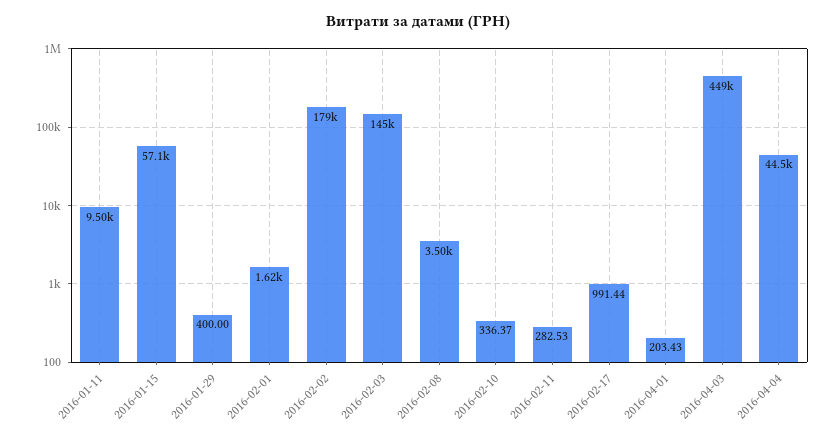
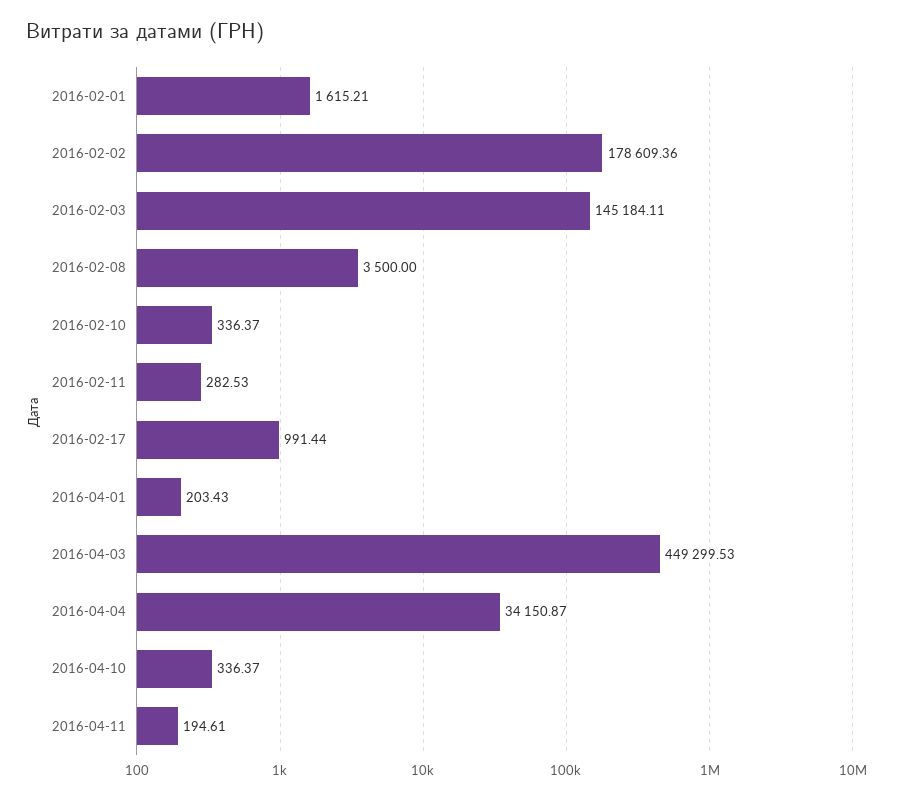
2016-01-11: 9500 -> none
2016-01-15: 57100 -> none
2016-01-29: 400 -> none
2016-04-04: 44500 -> 34150.87
2016-04-10: none -> 336.37
2016-04-11: none -> 194.61

